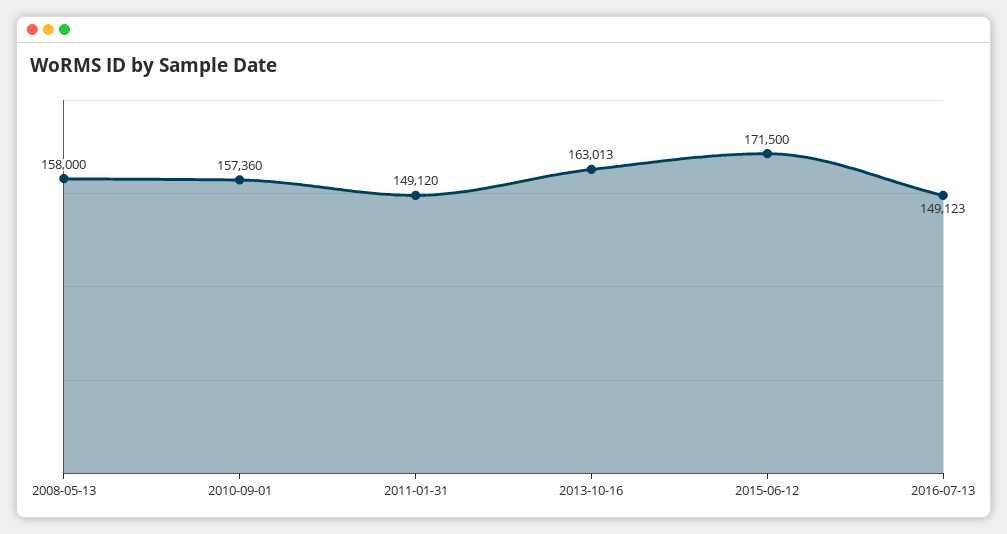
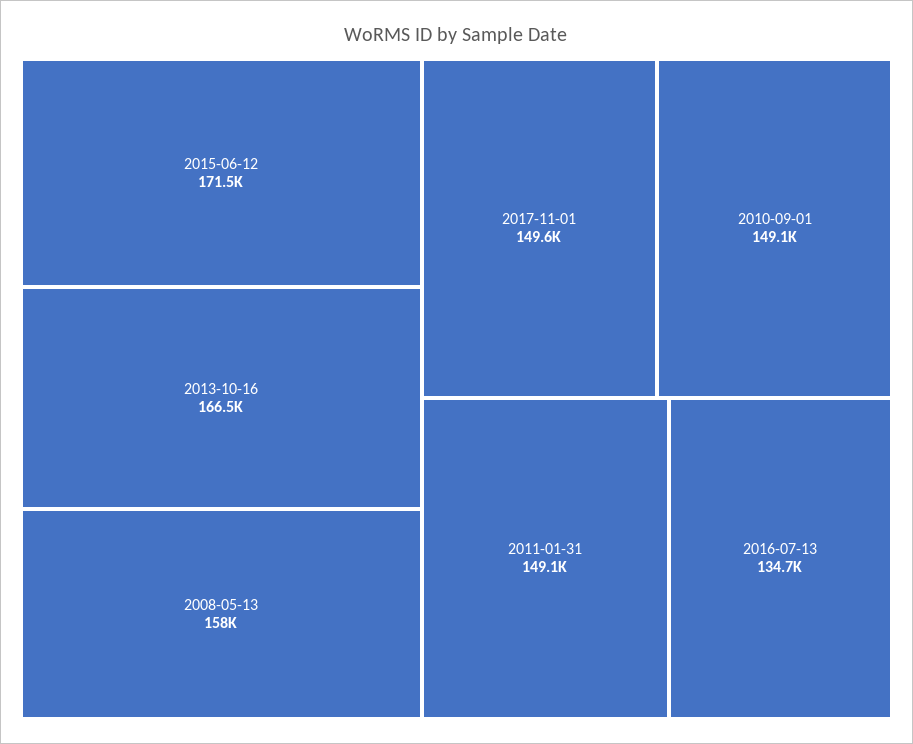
2010-09-01: 157360 -> 149100
2013-10-16: 163013 -> 166500
2016-07-13: 149123 -> 134700
2017-11-01: none -> 149600

